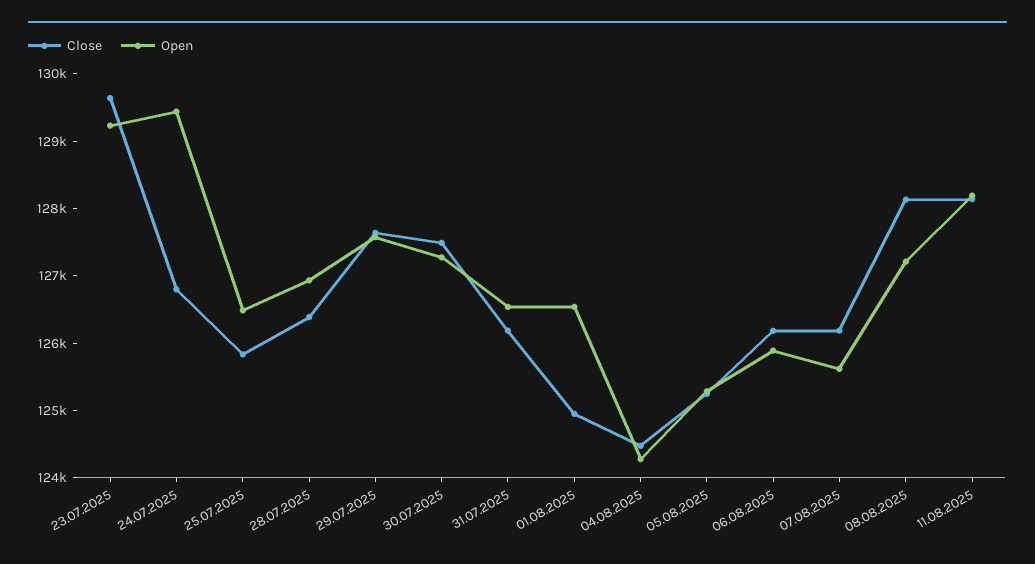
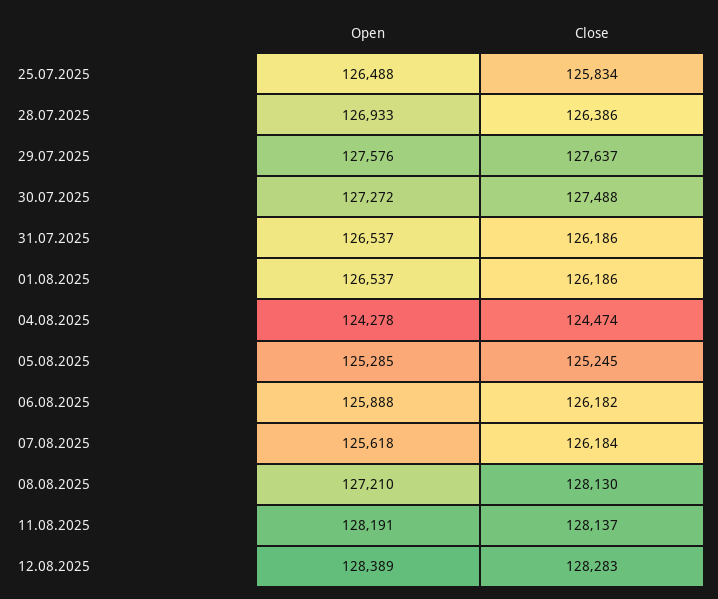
Close, 23.07.2025: 129600 -> none
Open, 23.07.2025: 129200 -> none
Close, 24.07.2025: 126800 -> none
Open, 24.07.2025: 129400 -> none
Close, 01.08.2025: 125000 -> 126186
Open, 12.08.2025: none -> 128389
Close, 12.08.2025: none -> 128283

